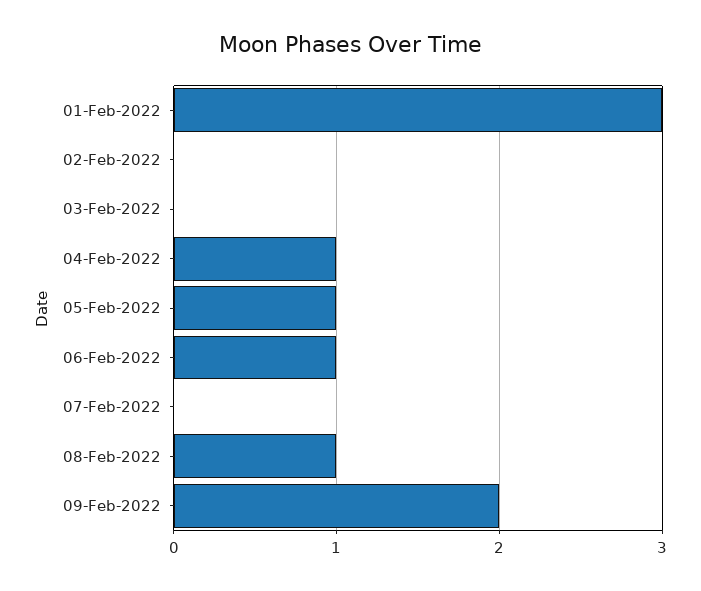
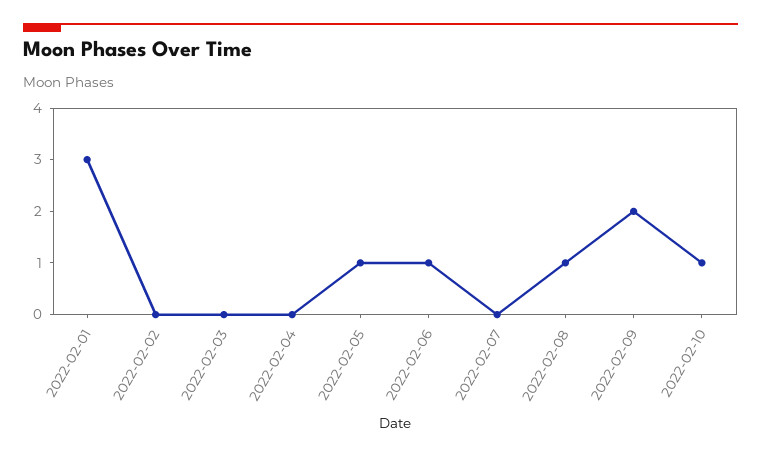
04-Feb-2022: 1 -> 0
2022-02-10: none -> 1

